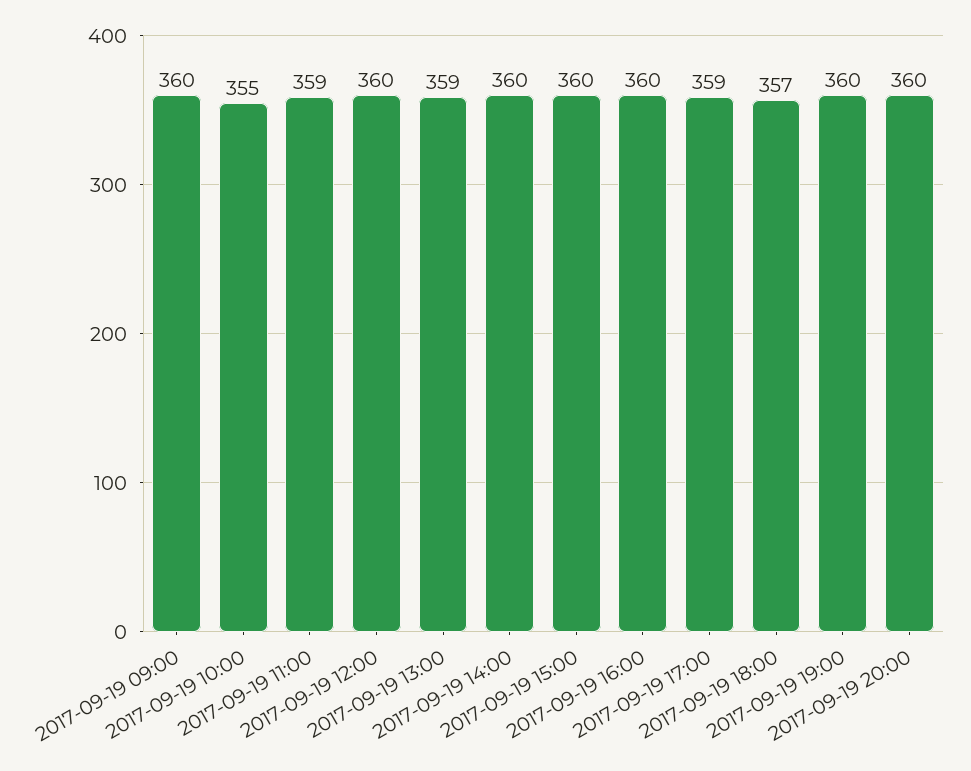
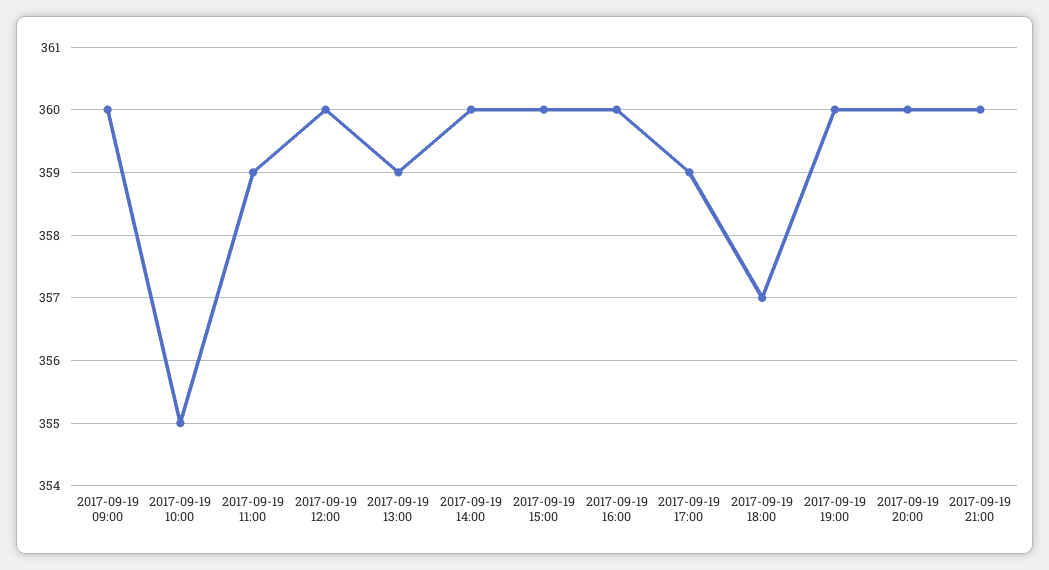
2017-09-19 21:00: none -> 360

